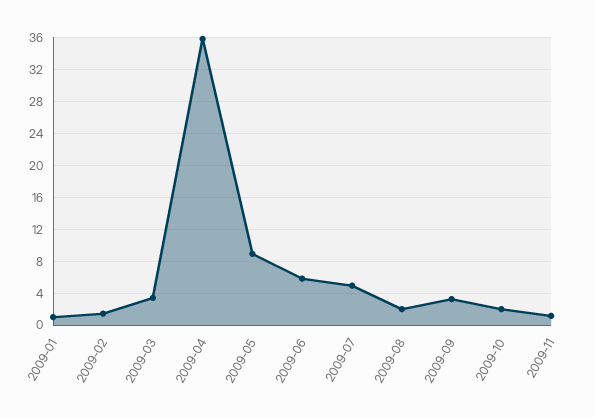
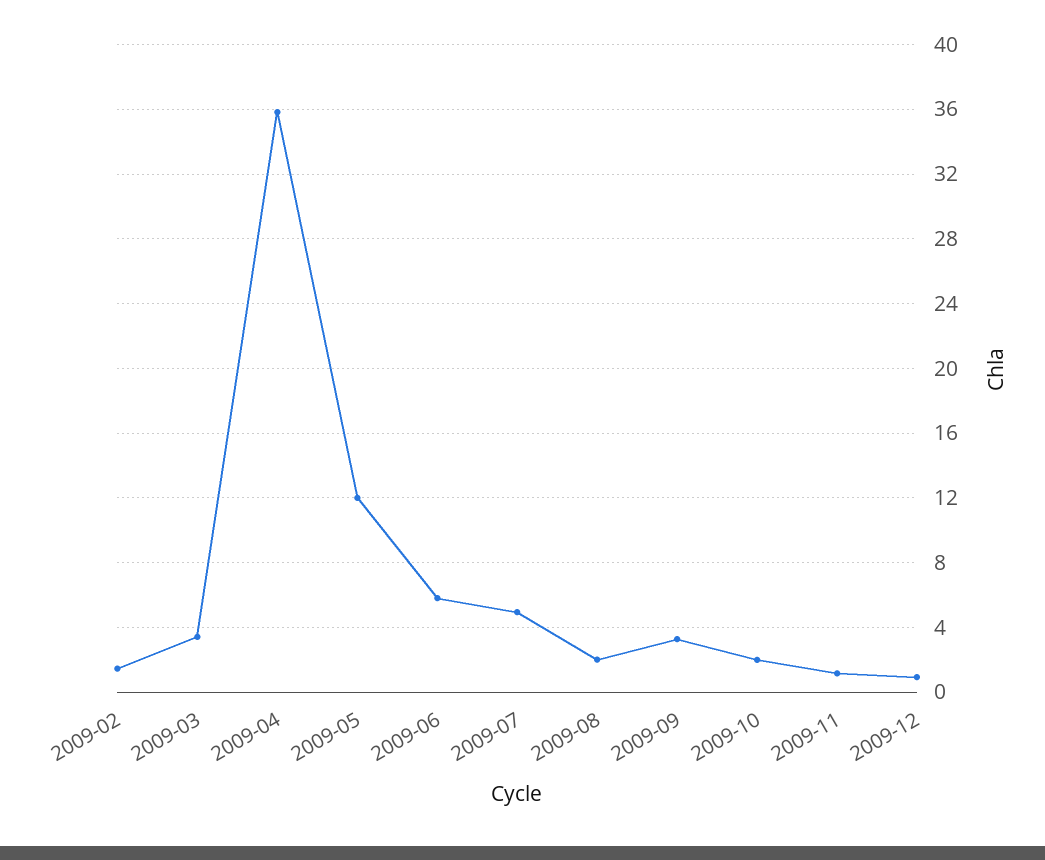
2009-01: 1 -> none
2009-05: 9 -> 12
2009-12: none -> 1

